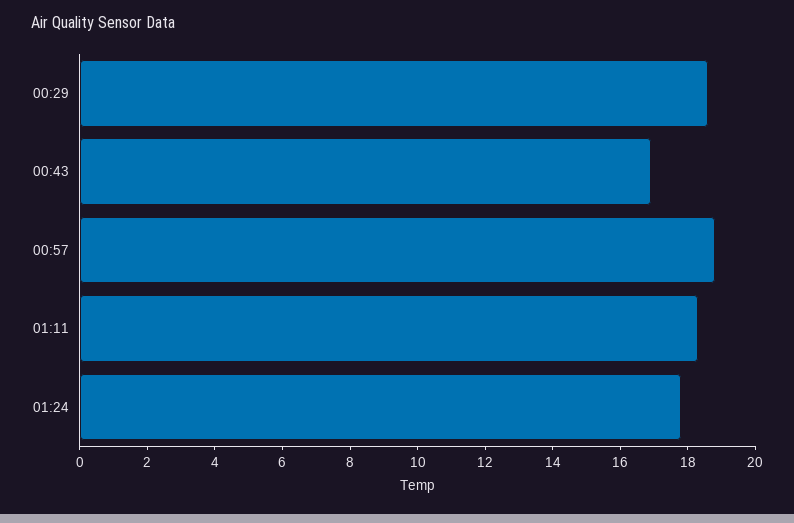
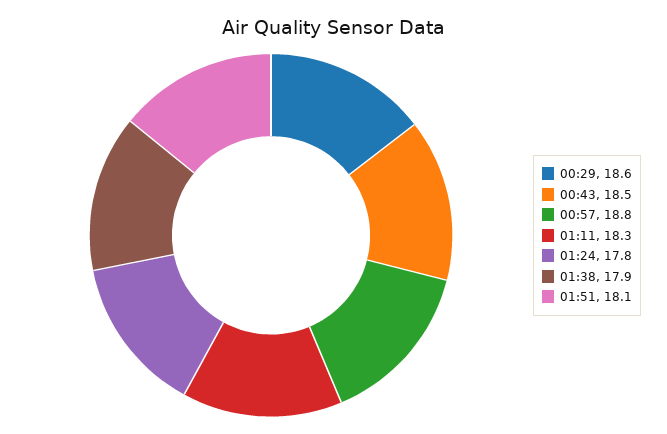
00:43: 17 -> 18.5
01:38: none -> 17.9
01:51: none -> 18.1

